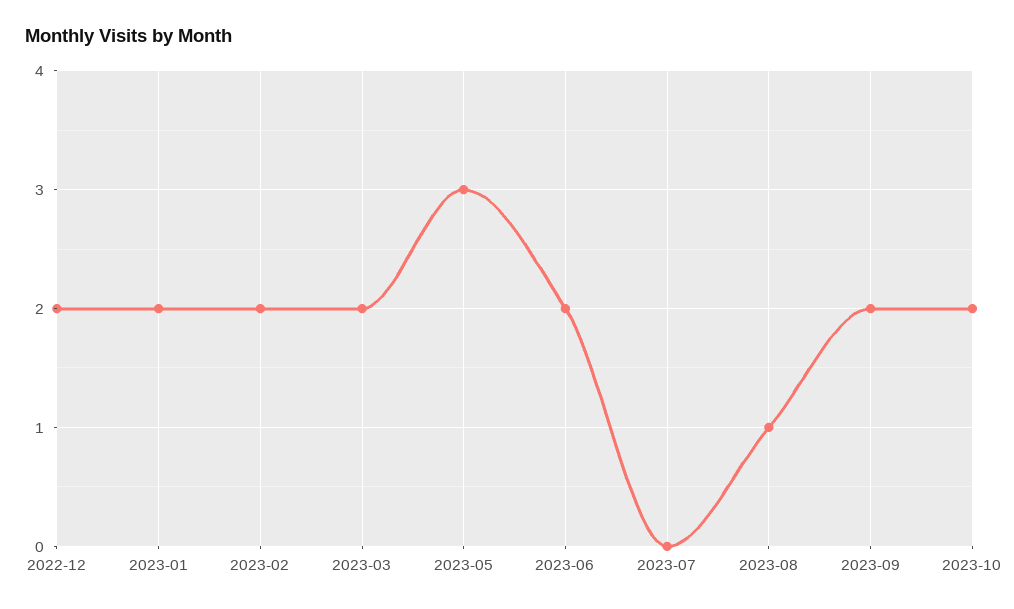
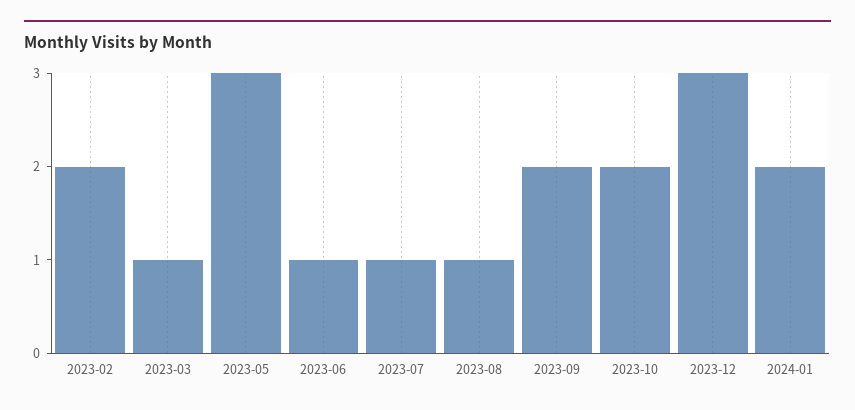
2022-12: 2 -> none
2023-01: 2 -> none
2023-03: 2 -> 1
2023-06: 2 -> 1
2023-07: 0 -> 1
2023-12: none -> 3
2024-01: none -> 2

